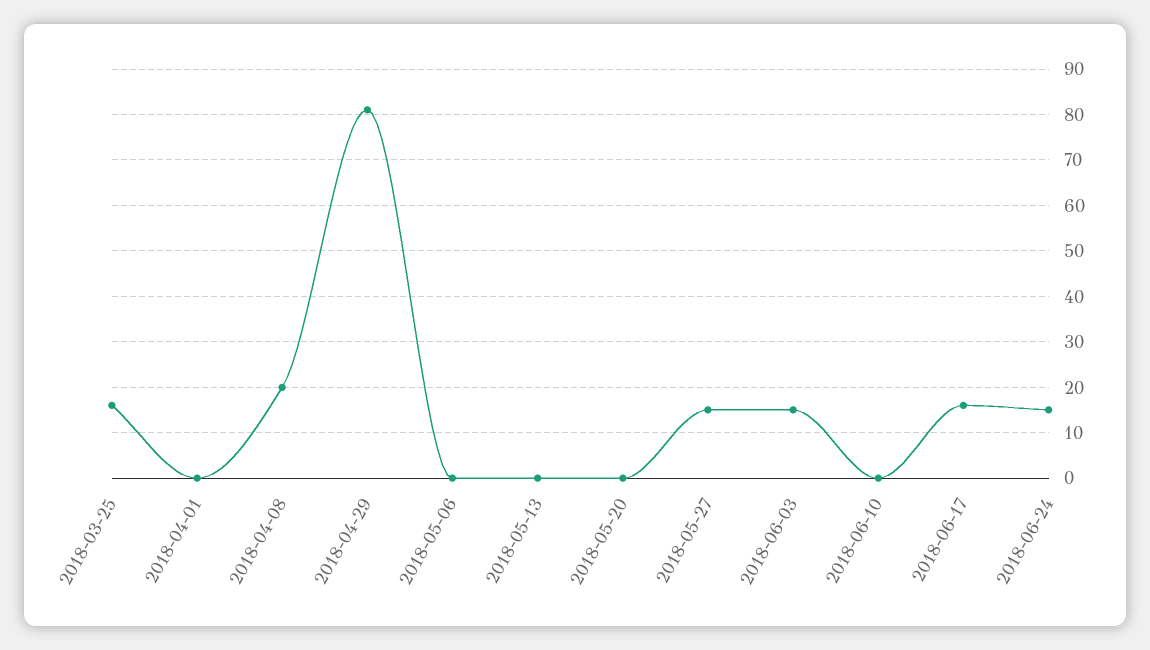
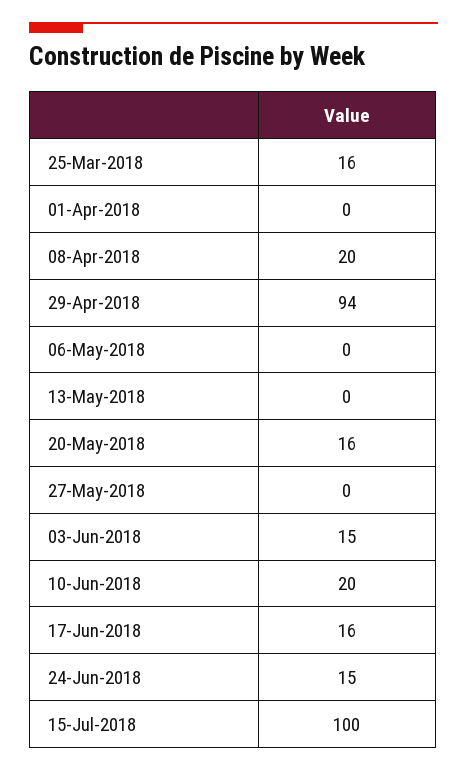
2018-04-29: 80 -> 94
2018-05-20: 0 -> 16
2018-05-27: 15 -> 0
2018-06-10: 0 -> 20
15-Jul-2018: none -> 100

